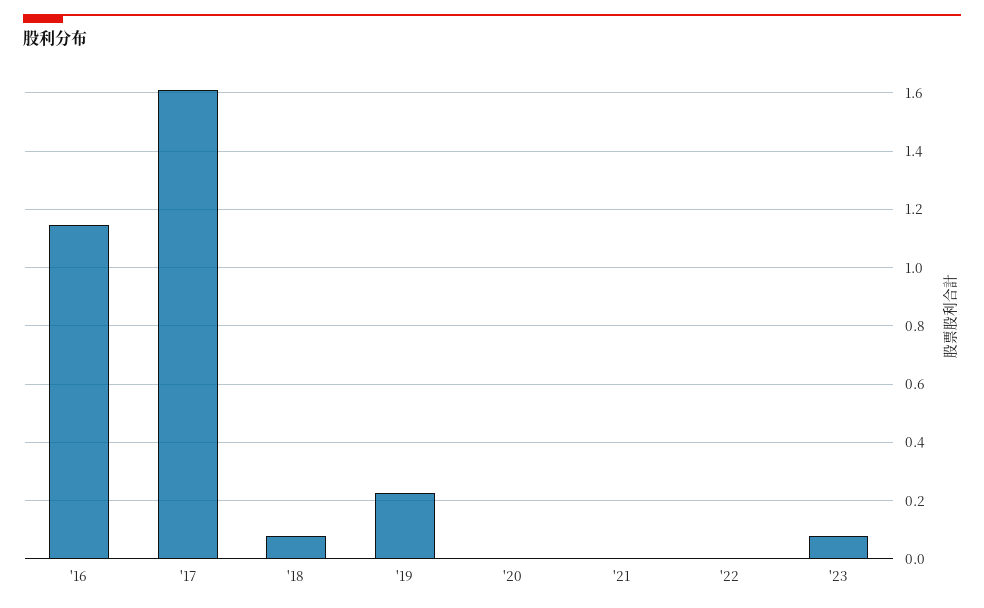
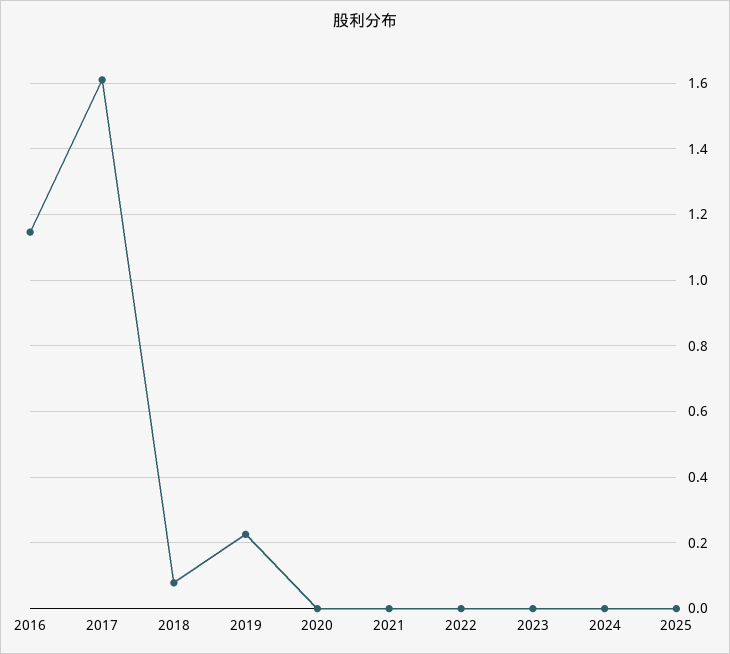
'23: 0.075 -> 0
2024: none -> 0
2025: none -> 0

